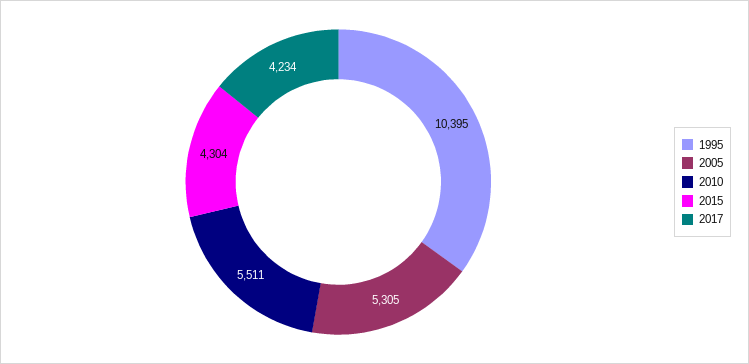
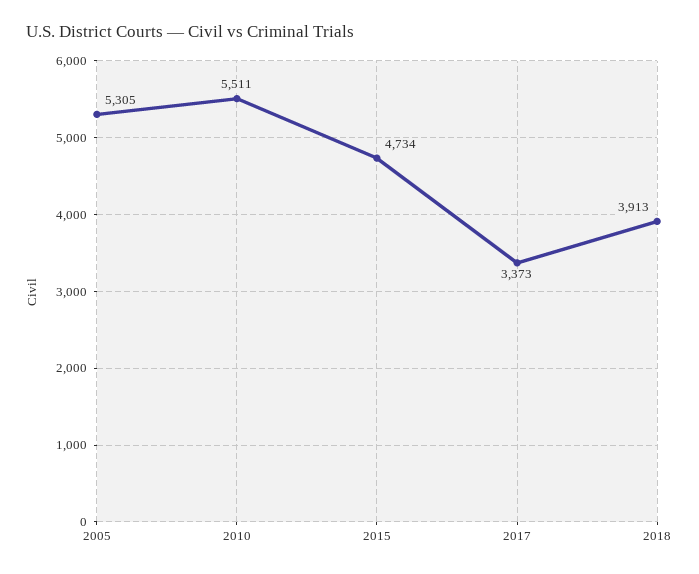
1995: 10395 -> none
2015: 4304 -> 4734
2017: 4234 -> 3373
2018: none -> 3913

